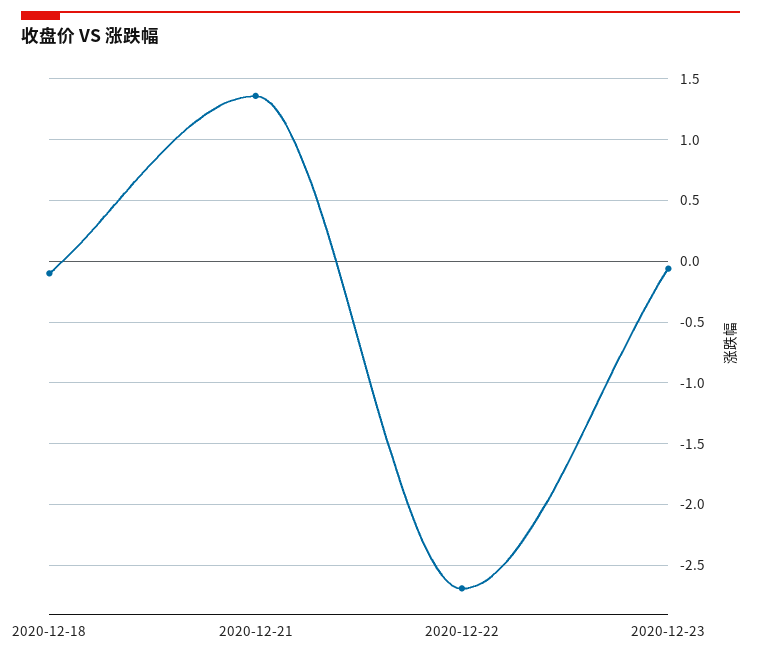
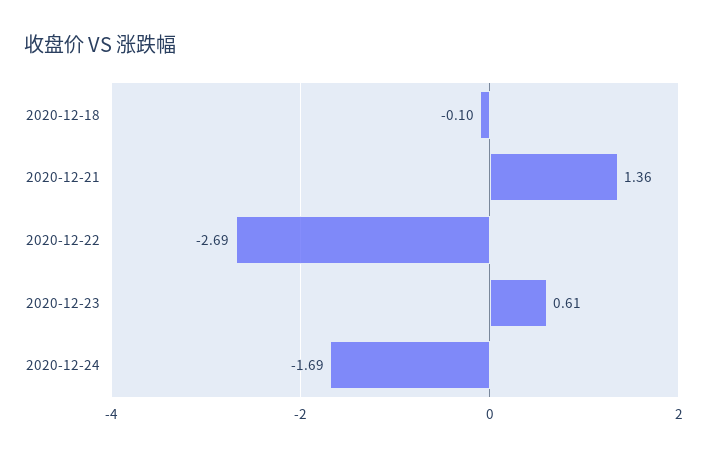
2020-12-23: -0.05 -> 0.61
2020-12-24: none -> -1.69

